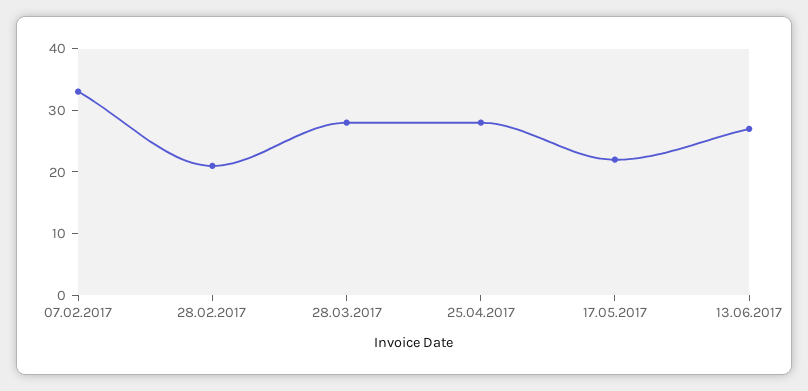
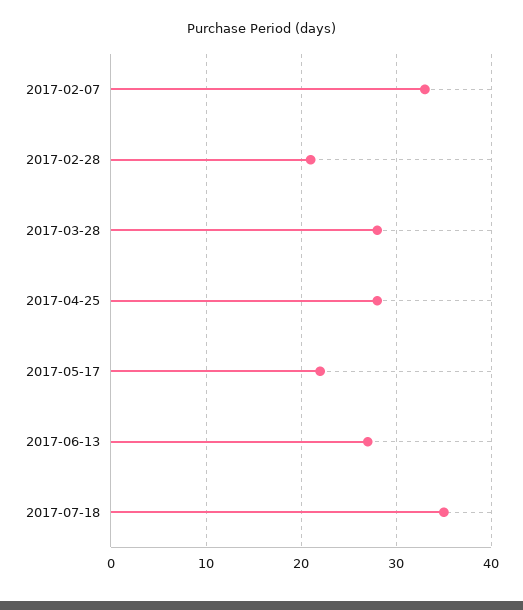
2017-07-18: none -> 35

